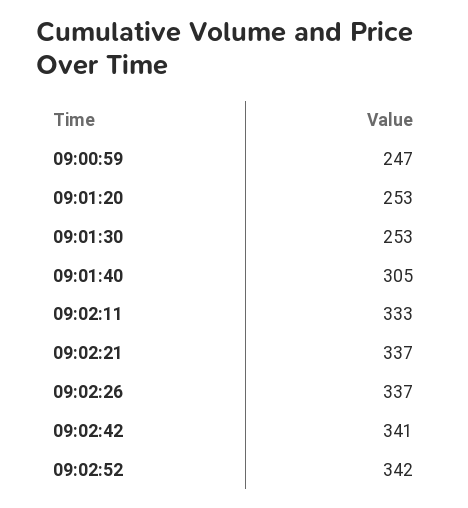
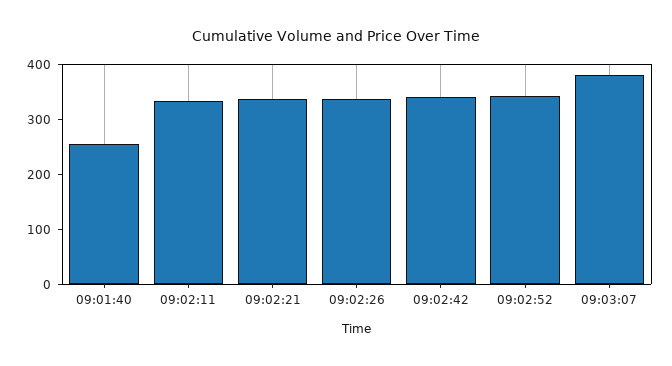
09:00:59: 247 -> none
09:01:20: 253 -> none
09:01:30: 253 -> none
09:01:40: 305 -> 260
09:03:07: none -> 380

